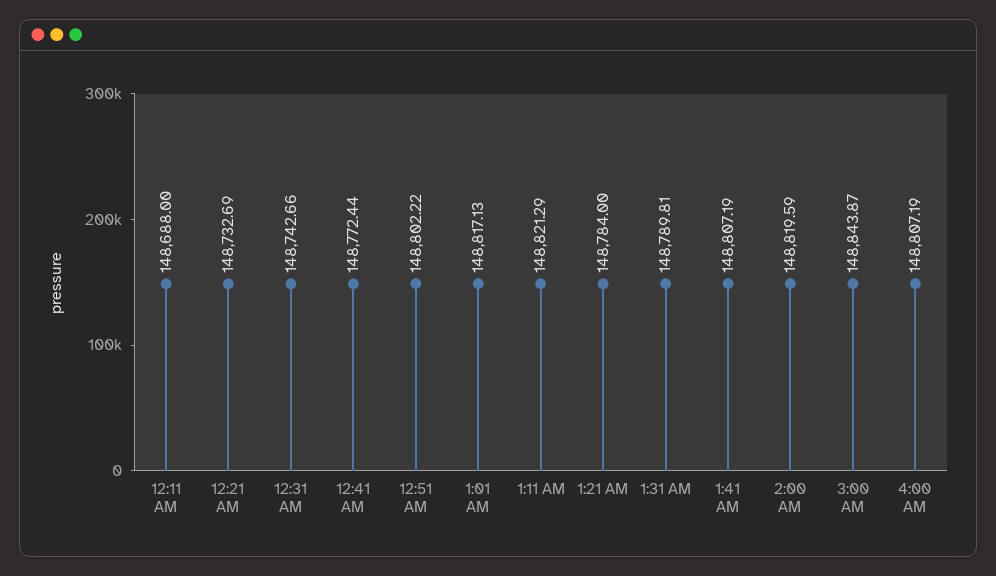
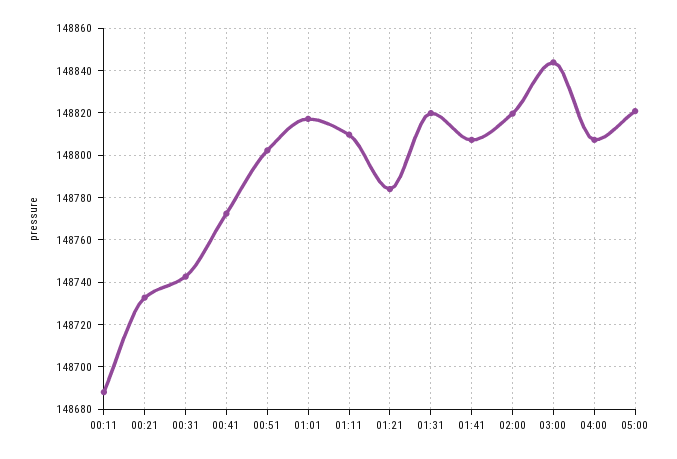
1:11 AM: 148821.29 -> 148810
1:31 AM: 148789.81 -> 148820
05:00: none -> 148820

